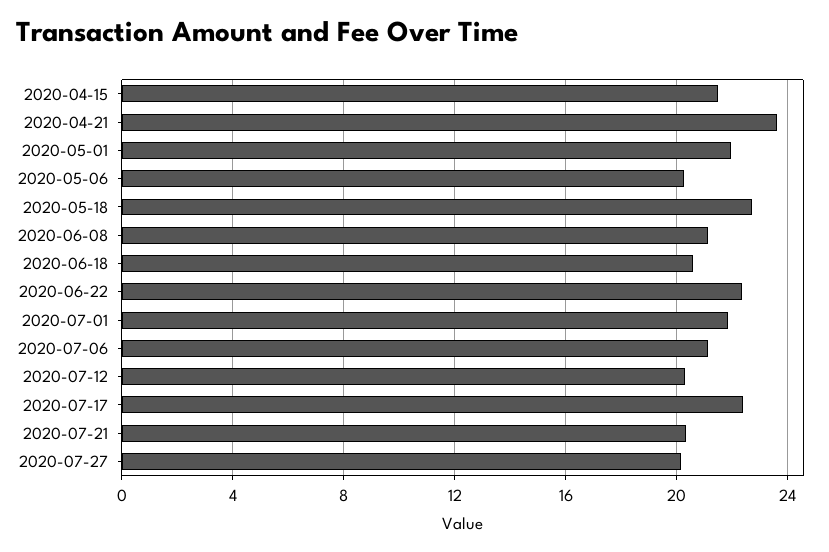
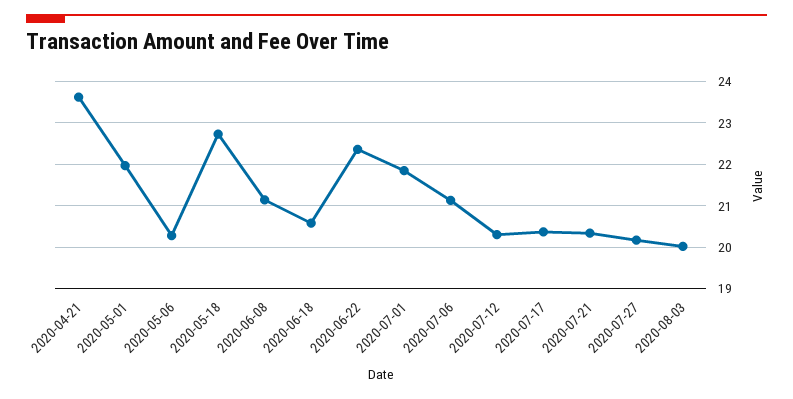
2020-04-15: 21.5 -> none
2020-07-17: 22.5 -> 20.4
2020-08-03: none -> 20

